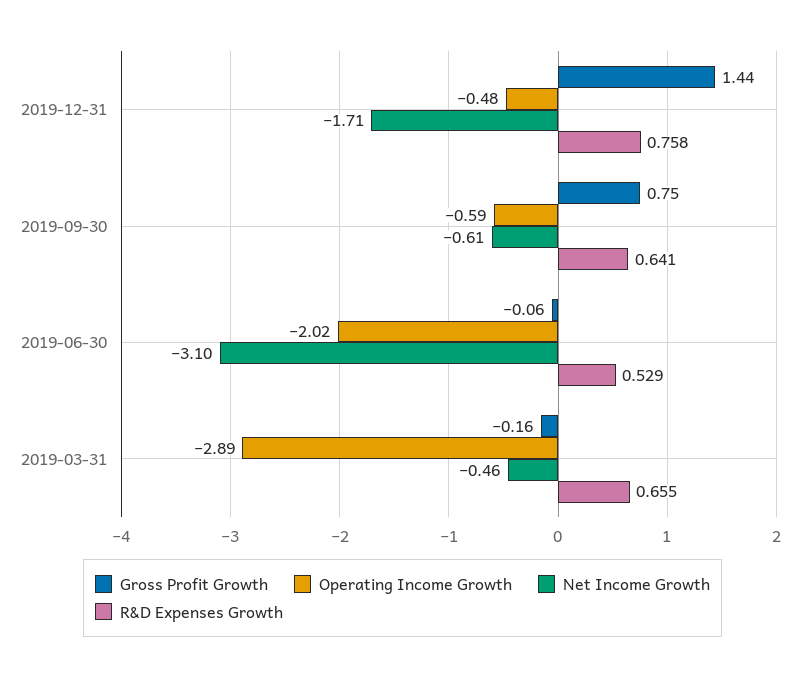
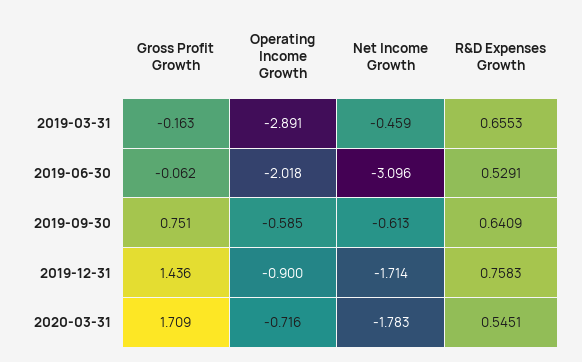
Operating Income Growth, 2019-12-31: -0.48 -> -0.9
Gross Profit Growth, 2020-03-31: none -> 1.709
Operating Income Growth, 2020-03-31: none -> -0.716
Net Income Growth, 2020-03-31: none -> -1.783
R&D Expenses Growth, 2020-03-31: none -> 0.5451

